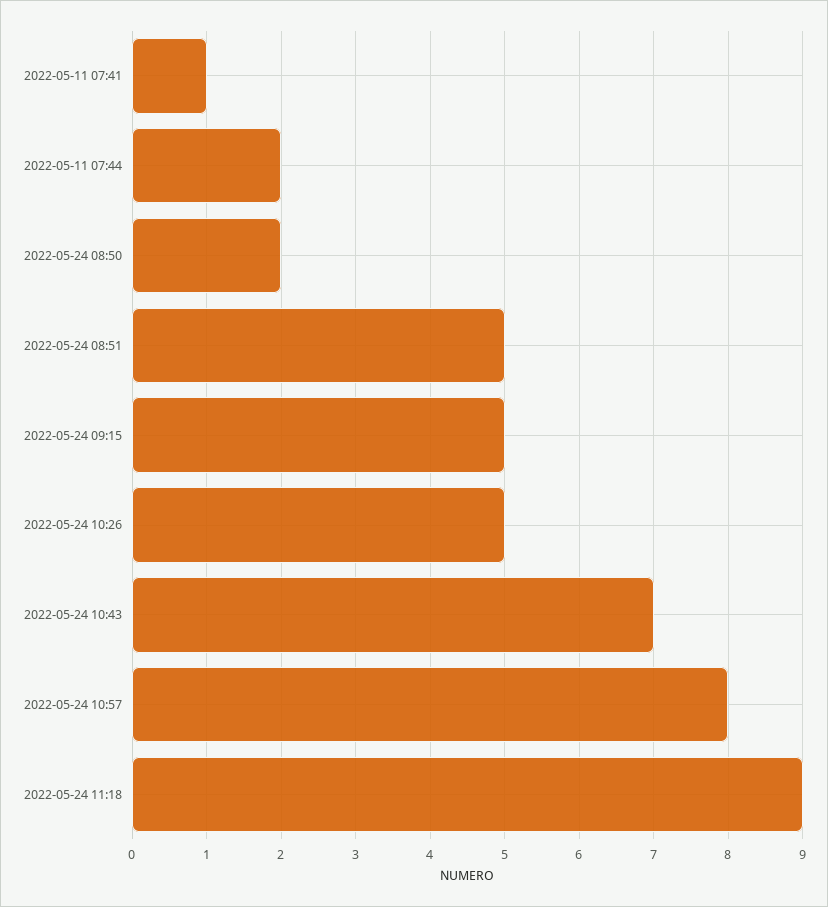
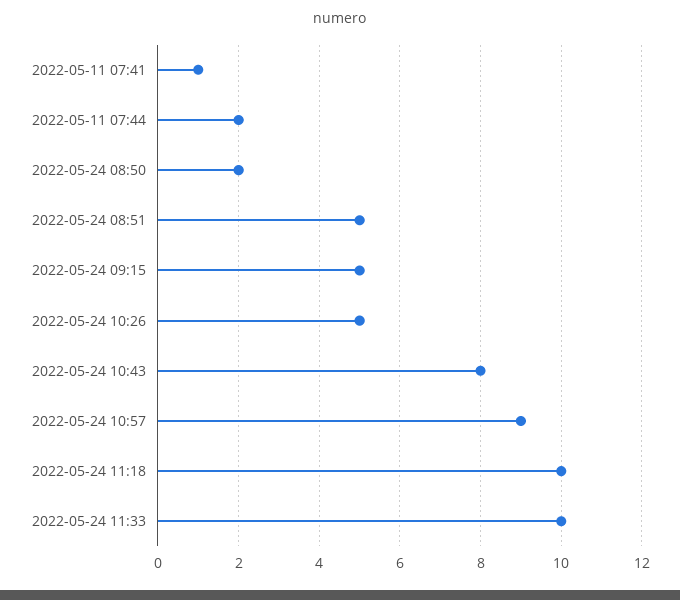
2022-05-24 10:43: 7 -> 8
2022-05-24 10:57: 8 -> 9
2022-05-24 11:18: 9 -> 10
2022-05-24 11:33: none -> 10

